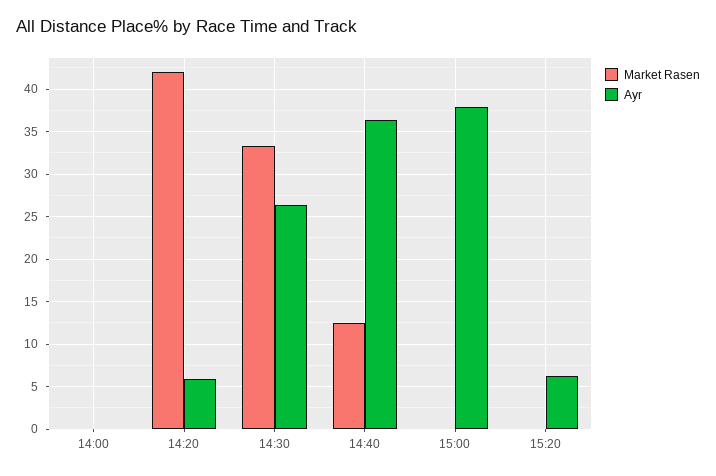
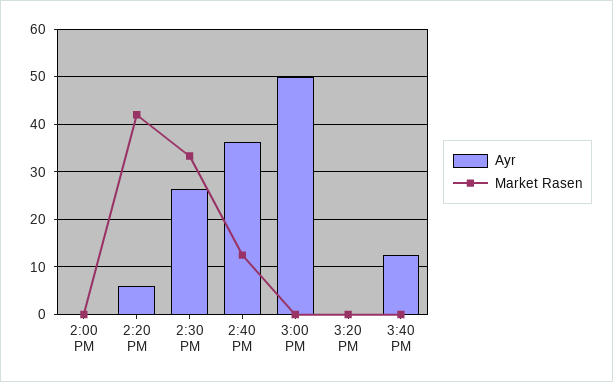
Ayr, 15:00: 38 -> 50
Ayr, 15:20: 6 -> 0
Ayr, 3:40 PM: none -> 12
Market Rasen, 3:40 PM: none -> 0

